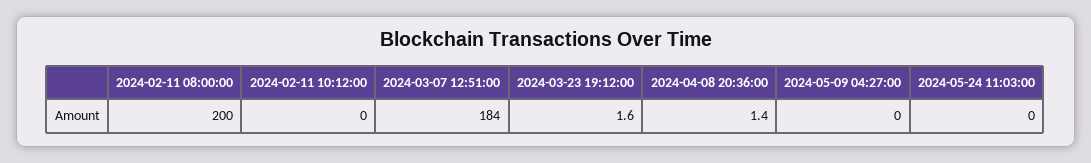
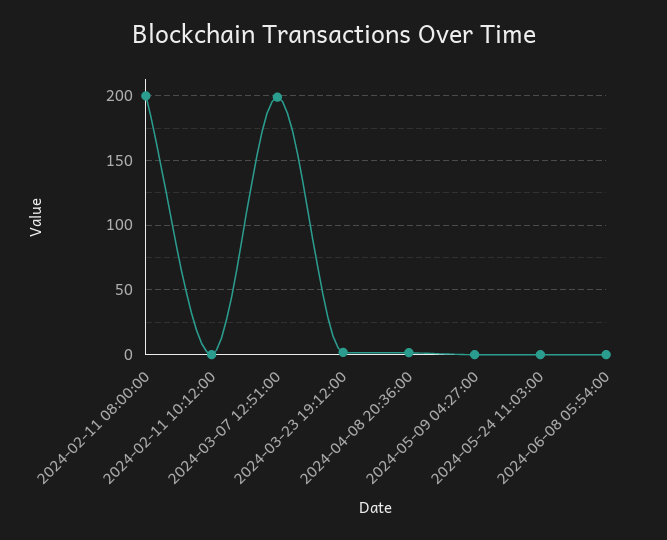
2024-03-07 12:51:00: 184 -> 200
2024-06-08 05:54:00: none -> 0

